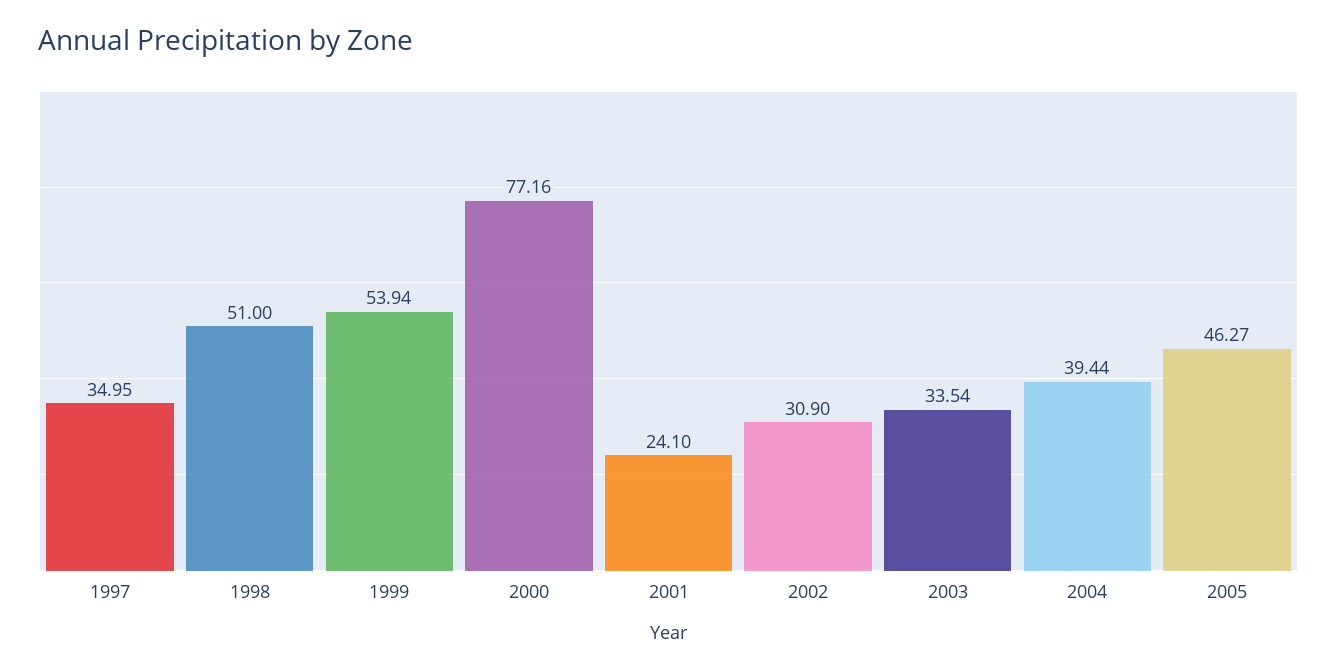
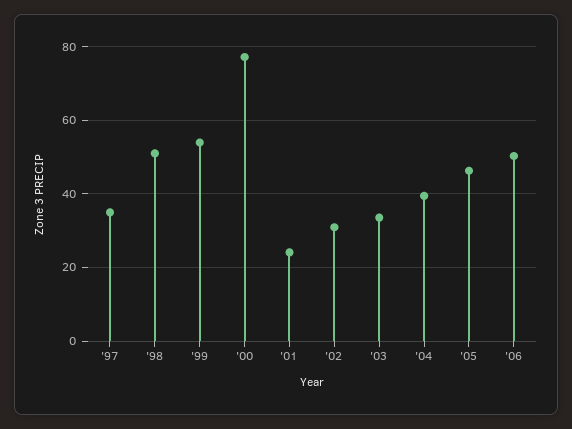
'06: none -> 50

